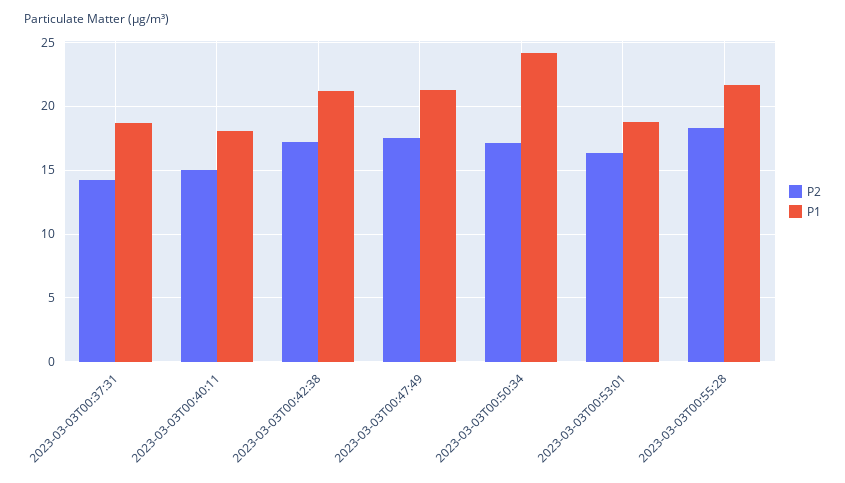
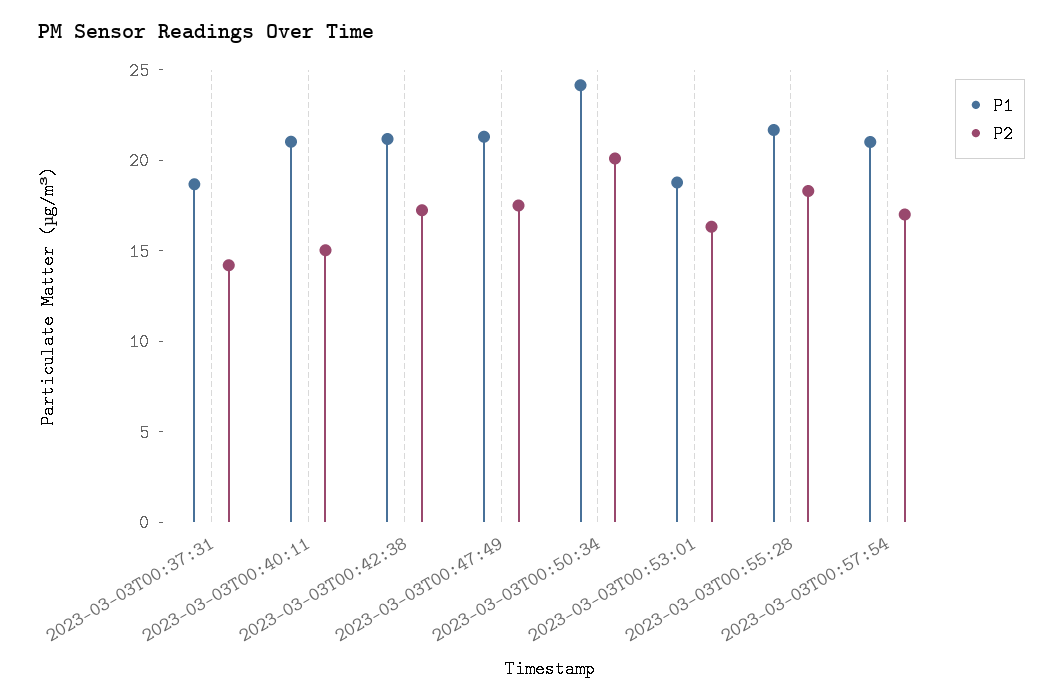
P1, 2023-03-03T00:40:11: 18 -> 21
P2, 2023-03-03T00:50:34: 17 -> 20
P1, 2023-03-03T00:57:54: none -> 21
P2, 2023-03-03T00:57:54: none -> 17

